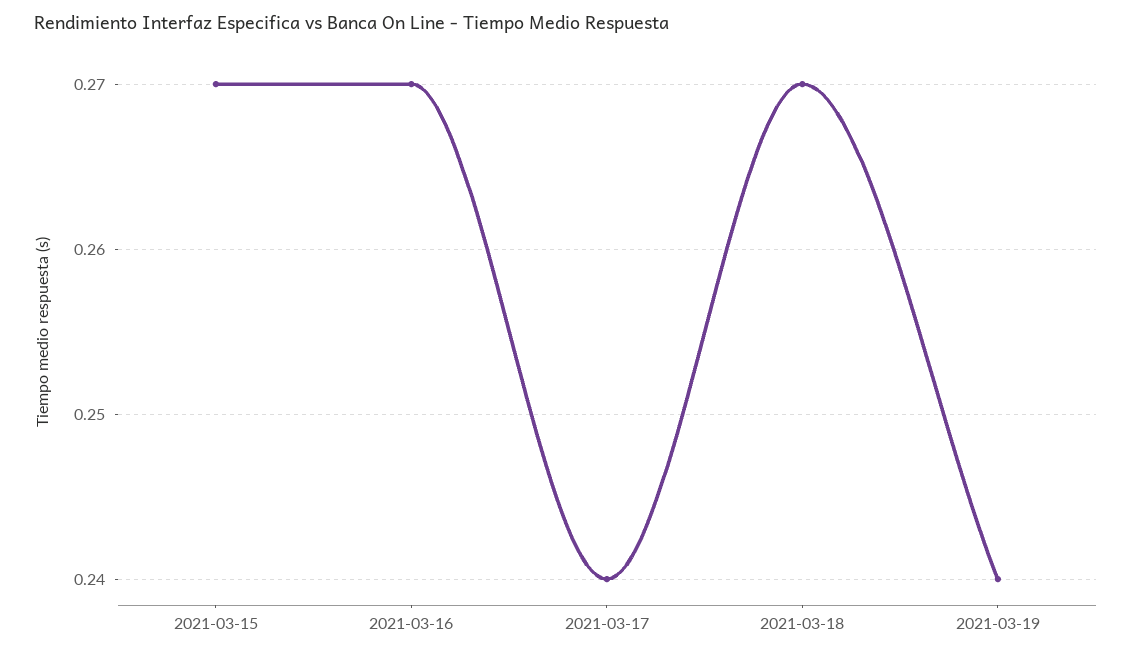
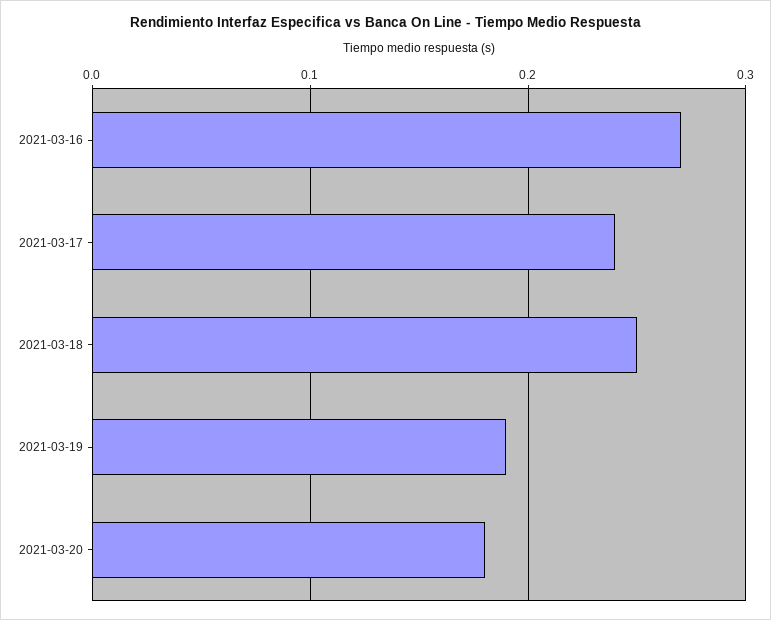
2021-03-15: 0.27 -> none
2021-03-18: 0.27 -> 0.25
2021-03-19: 0.24 -> 0.19
2021-03-20: none -> 0.18

